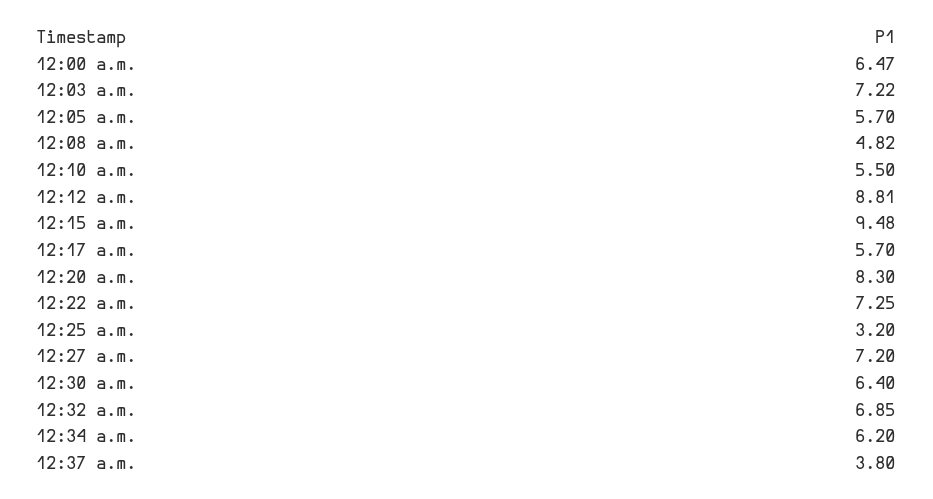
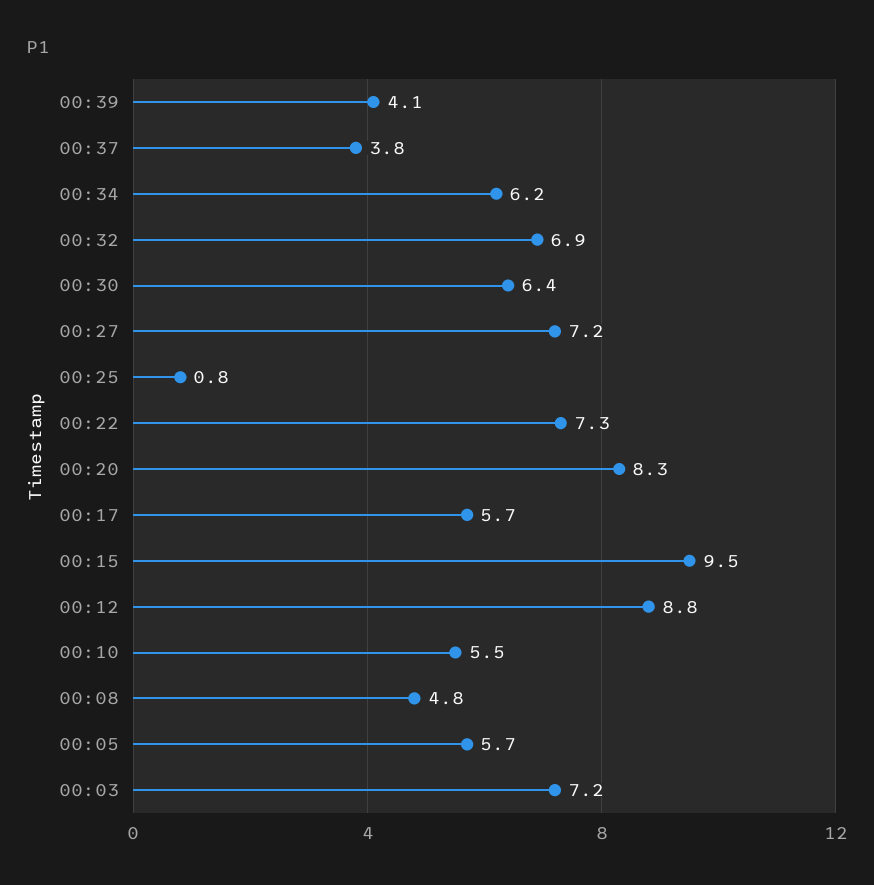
12:00 a.m.: 6.47 -> none
12:25 a.m.: 3.2 -> 0.8
00:39: none -> 4.1

